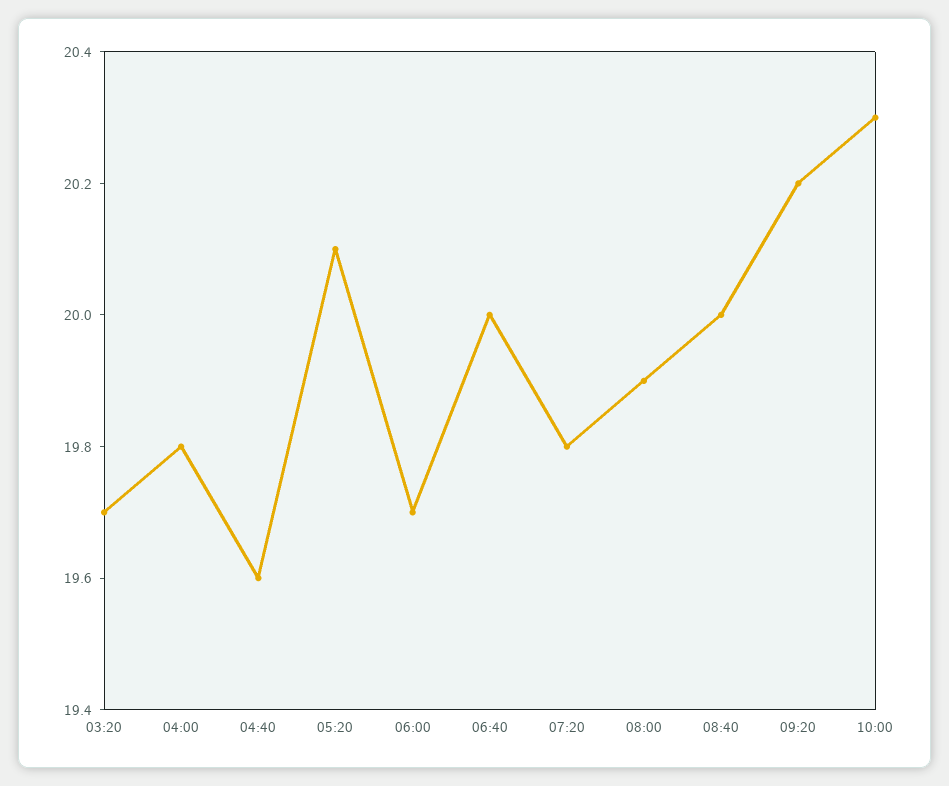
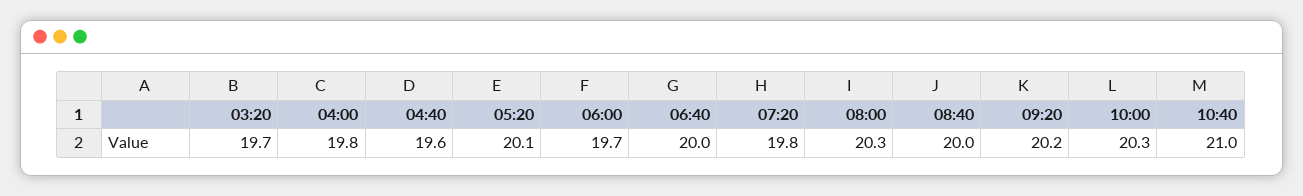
08:00: 19.9 -> 20.3
10:40: none -> 21

